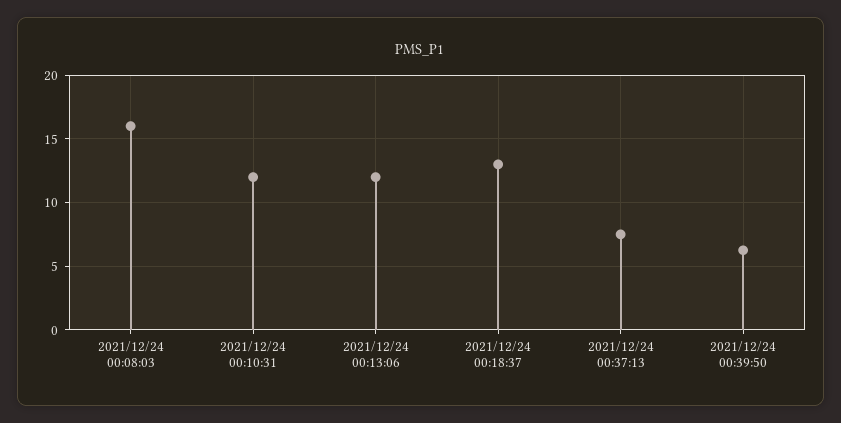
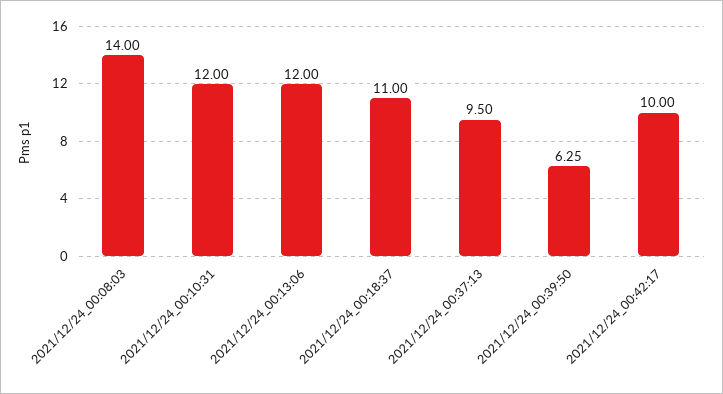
2021/12/24 00:08:03: 16 -> 14
2021/12/24 00:18:37: 13 -> 11
2021/12/24 00:37:13: 7.5 -> 9.5
2021/12/24_00:42:17: none -> 10

